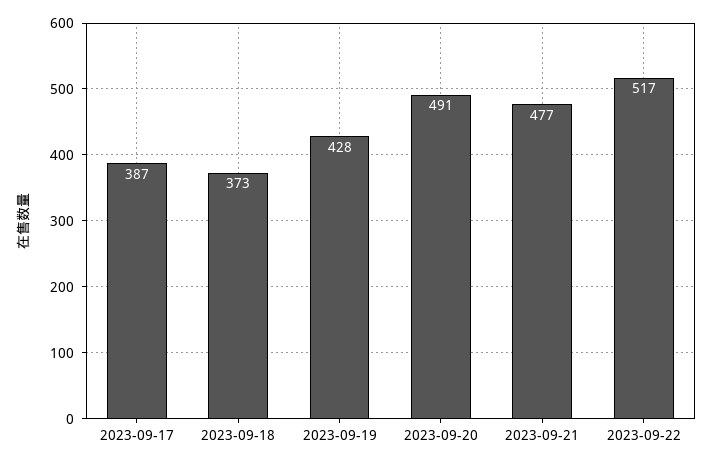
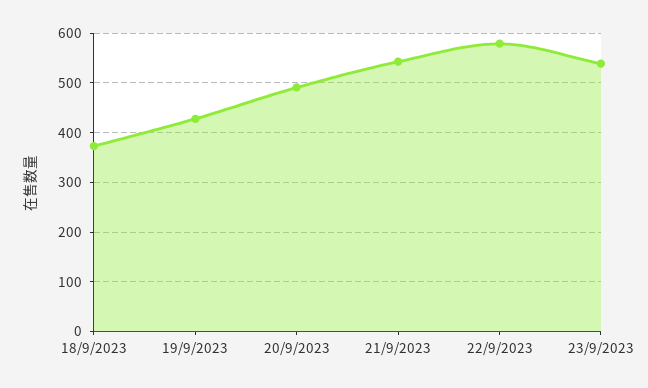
2023-09-17: 387 -> none
2023-09-21: 477 -> 540
2023-09-22: 517 -> 580
23/9/2023: none -> 540

